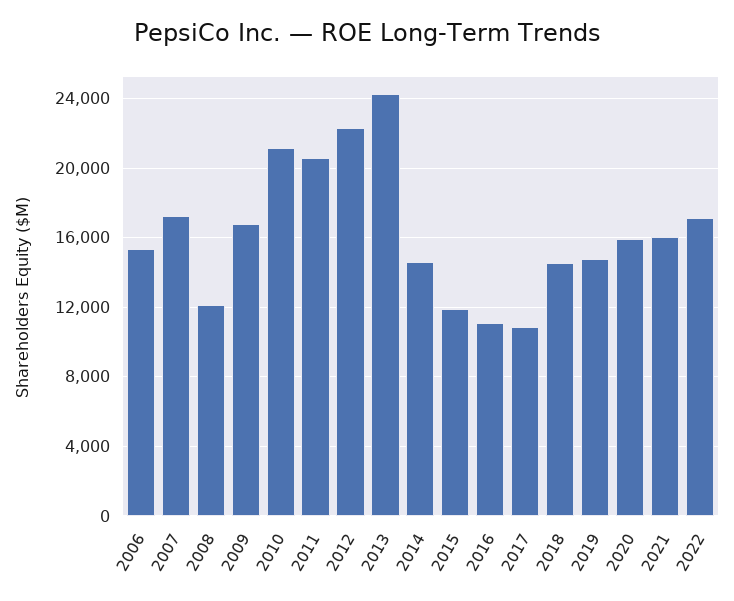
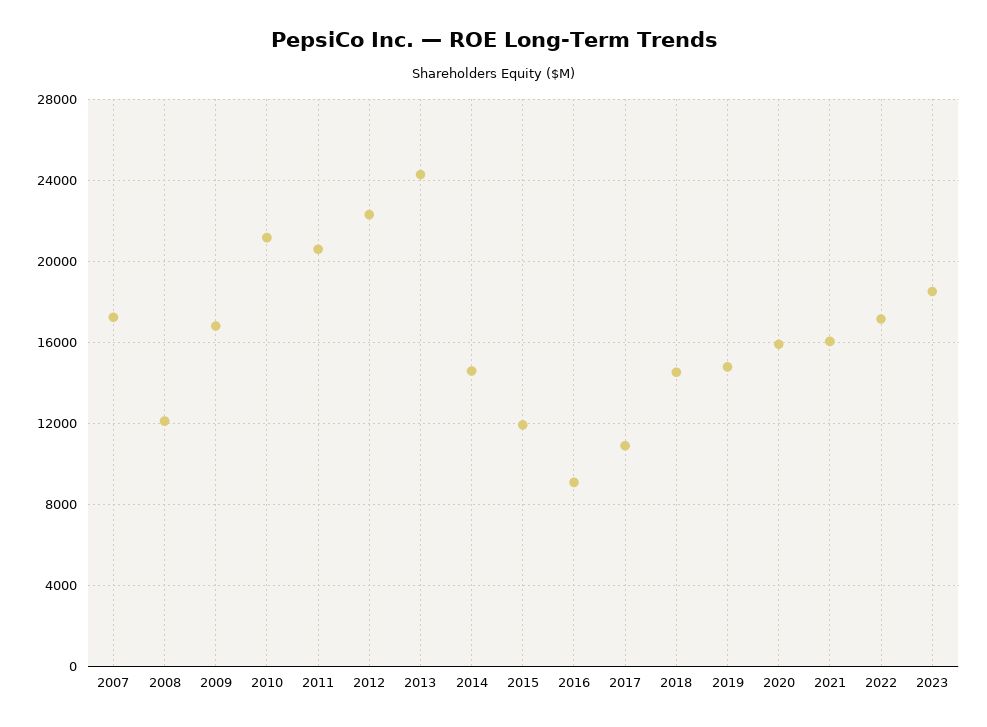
2006: 15500 -> none
2016: 11000 -> 9000
2023: none -> 18500

